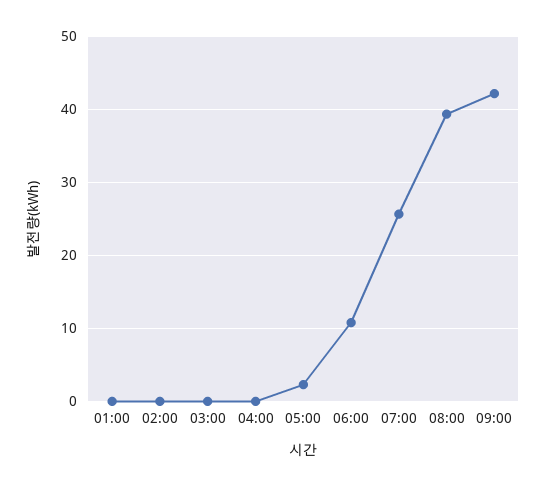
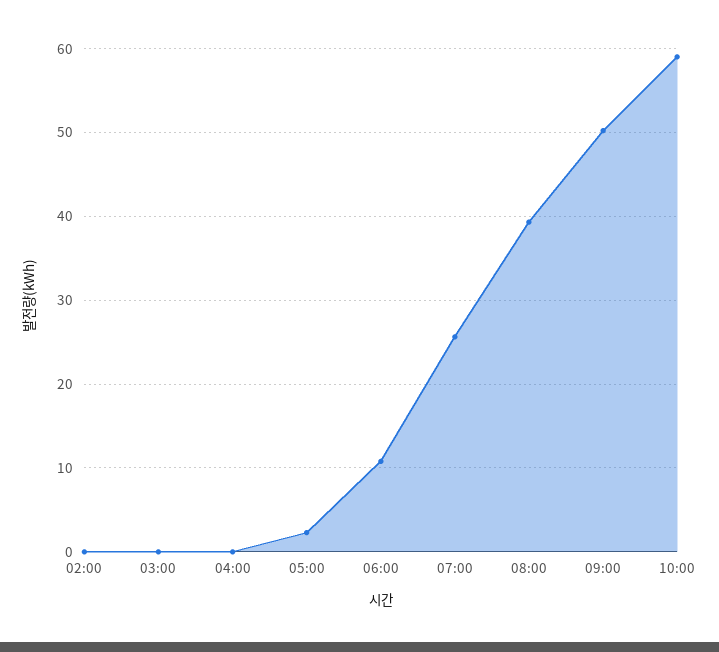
01:00: 0 -> none
09:00: 42 -> 50
10:00: none -> 59

